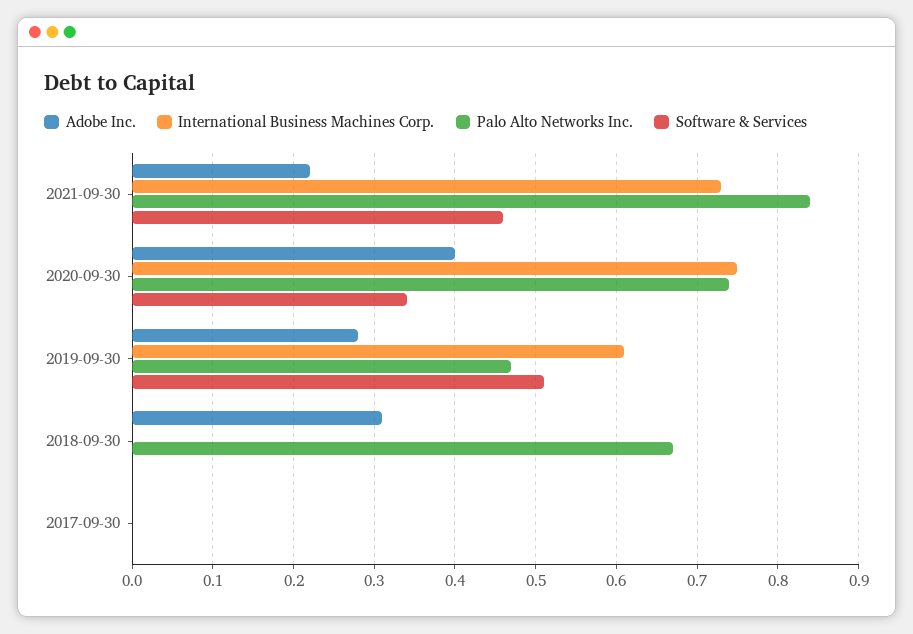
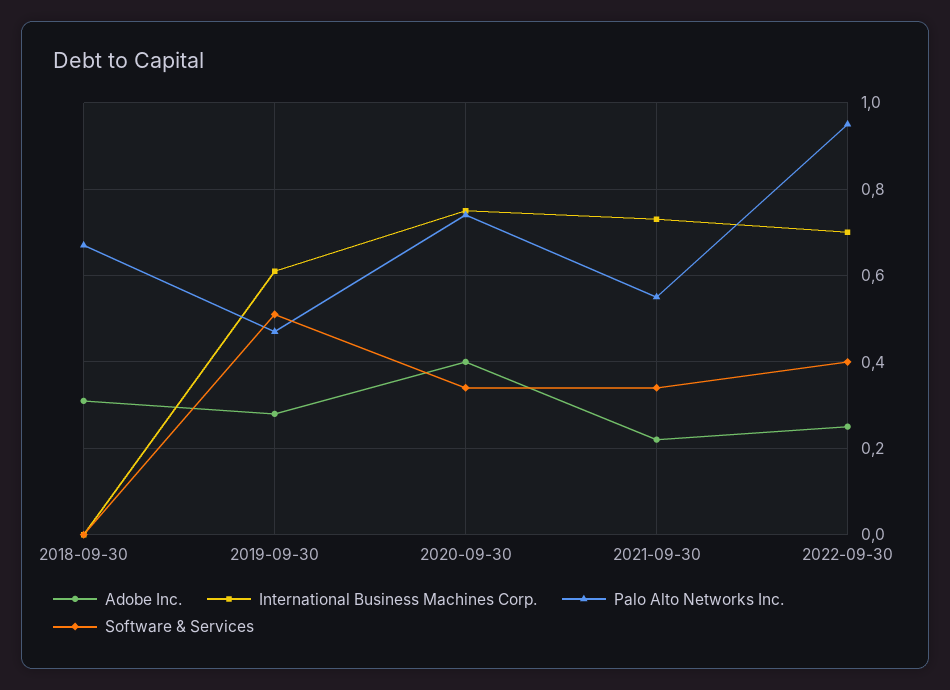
Palo Alto Networks Inc., 2021-09-30: 0.84 -> 0.55
Software & Services, 2021-09-30: 0.46 -> 0.35
Adobe Inc., 2017-09-30: 0 -> none
International Business Machines Corp., 2017-09-30: 0 -> none
Palo Alto Networks Inc., 2017-09-30: 0 -> none
Software & Services, 2017-09-30: 0 -> none
Adobe Inc., 2022-09-30: none -> 0.25
International Business Machines Corp., 2022-09-30: none -> 0.7
Palo Alto Networks Inc., 2022-09-30: none -> 0.95
Software & Services, 2022-09-30: none -> 0.4

